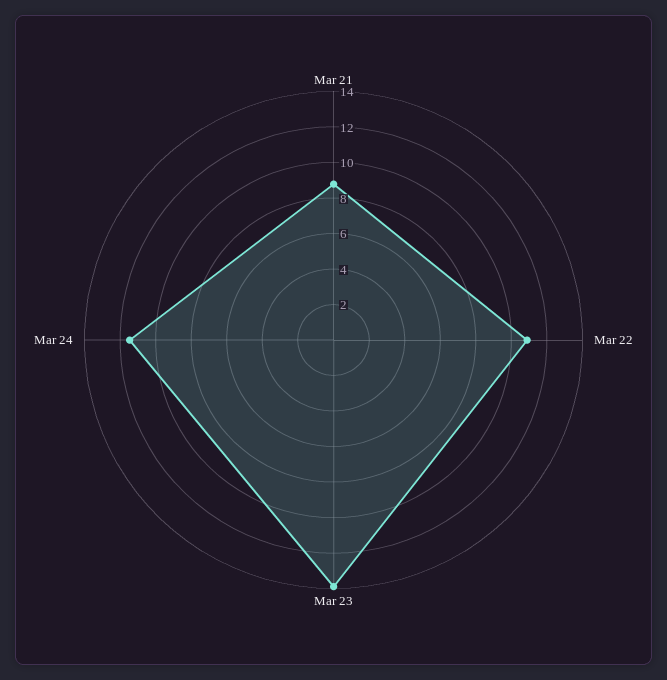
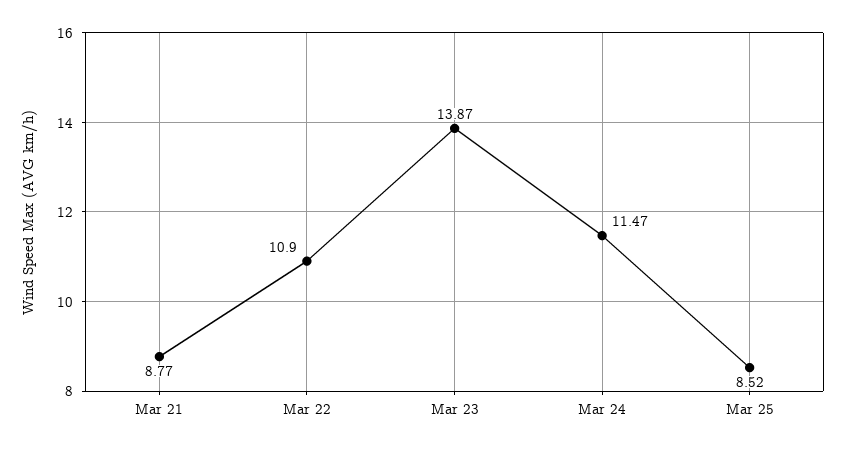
Mar 25: none -> 8.52

